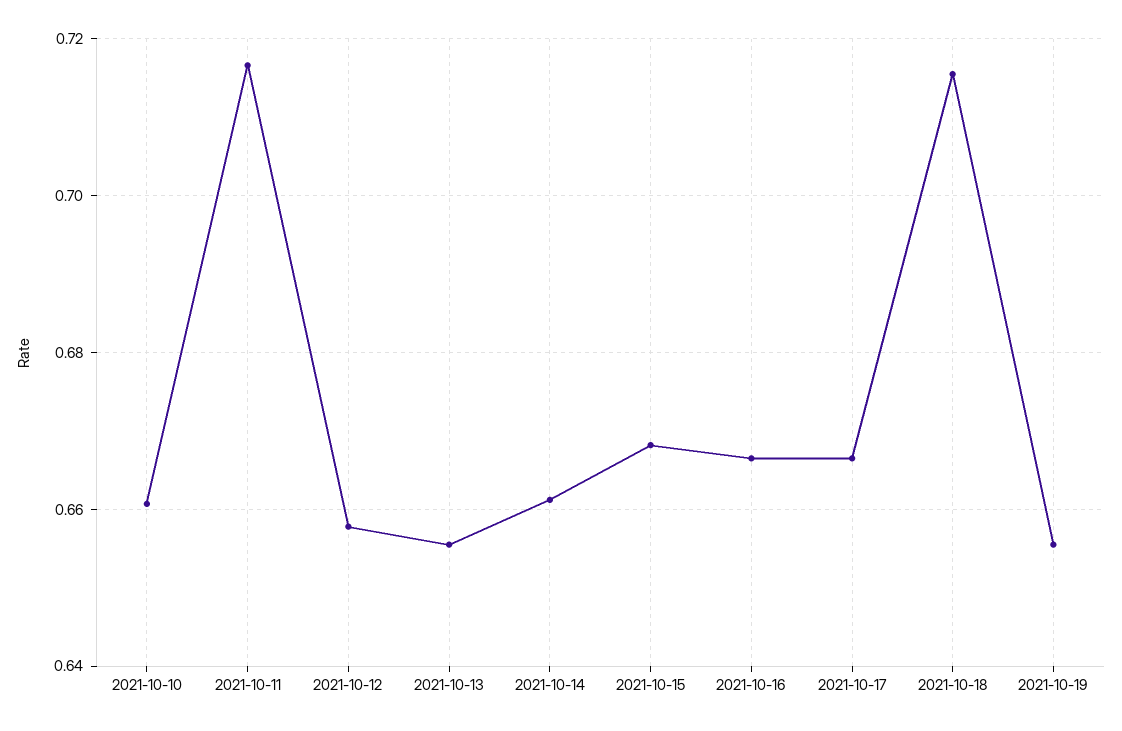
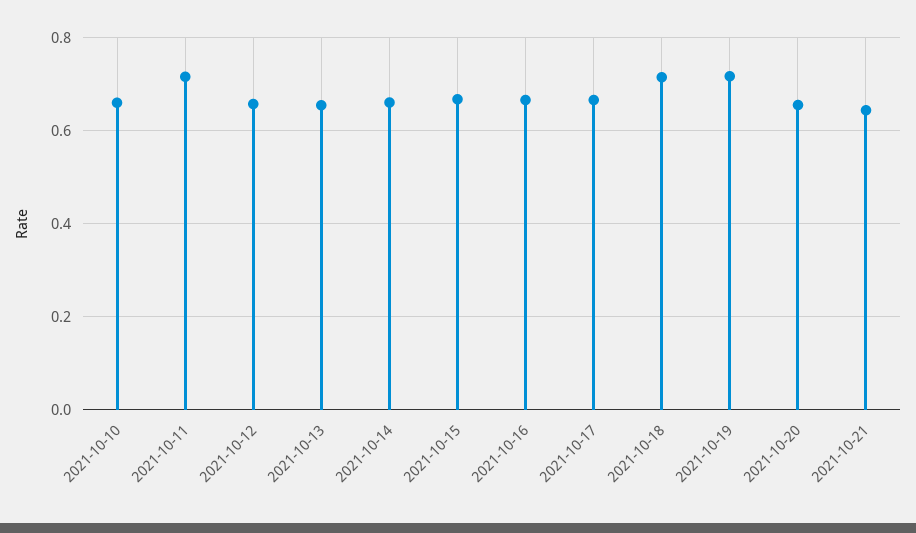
2021-10-19: 0.656 -> 0.72
2021-10-20: none -> 0.66
2021-10-21: none -> 0.64

